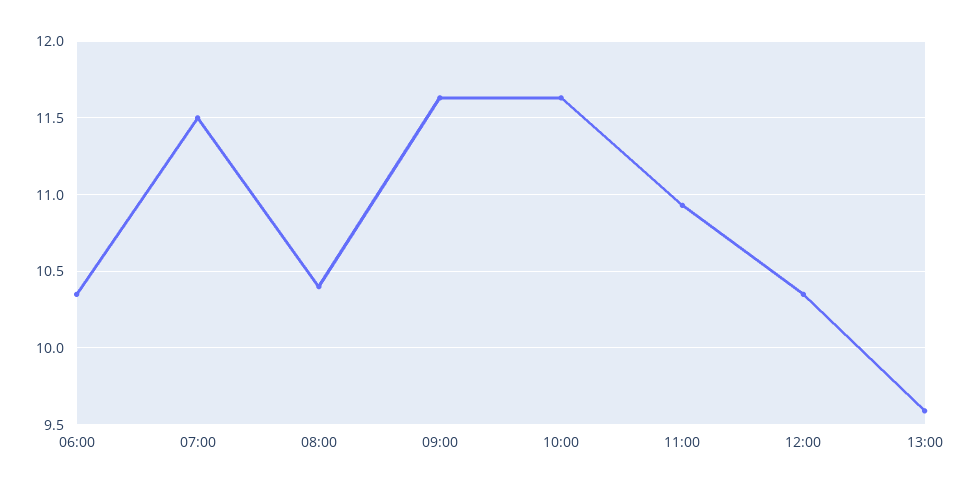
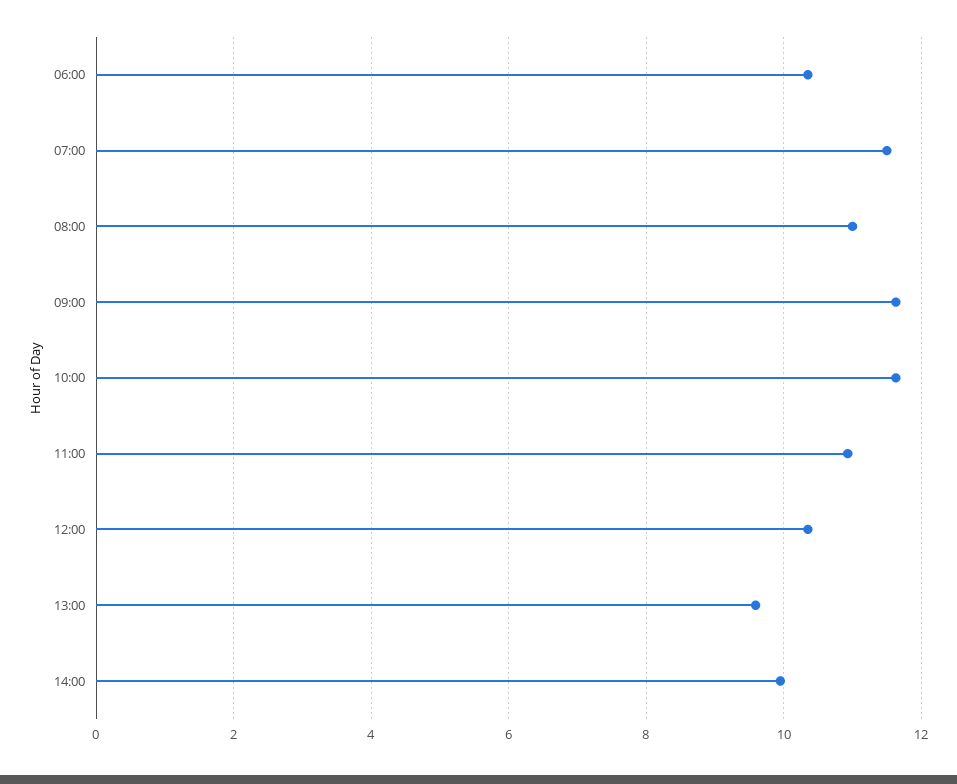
08:00: 10.4 -> 11
14:00: none -> 10

